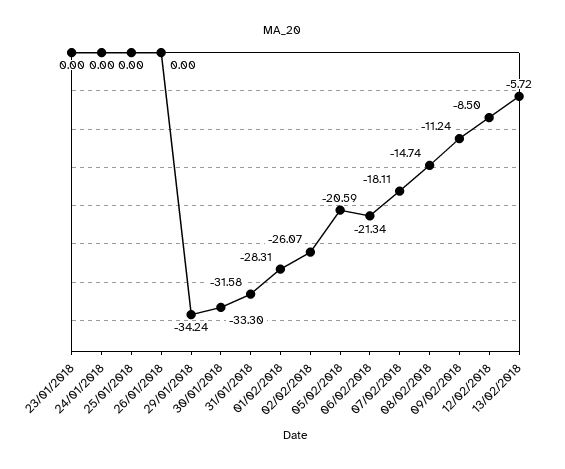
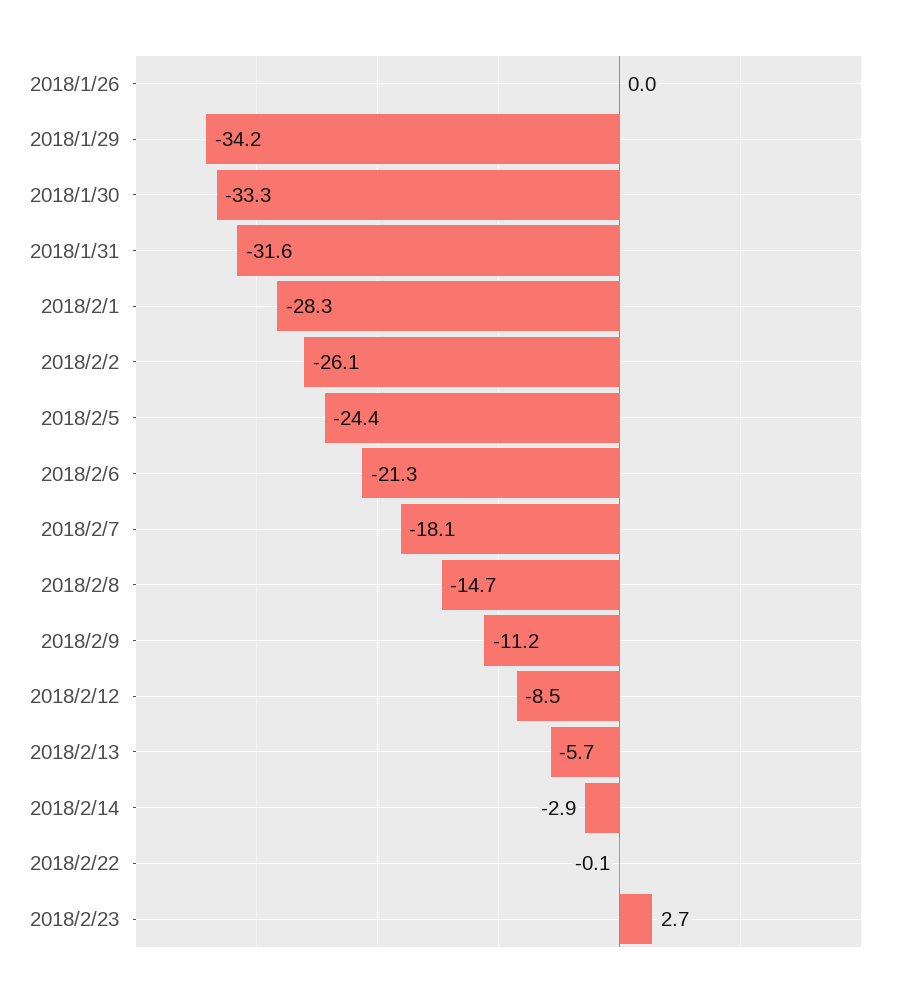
23/01/2018: 0 -> none
24/01/2018: 0 -> none
25/01/2018: 0 -> none
05/02/2018: -20.59 -> -24.4
2018/2/14: none -> -2.9
2018/2/22: none -> -0.1
2018/2/23: none -> 2.7

